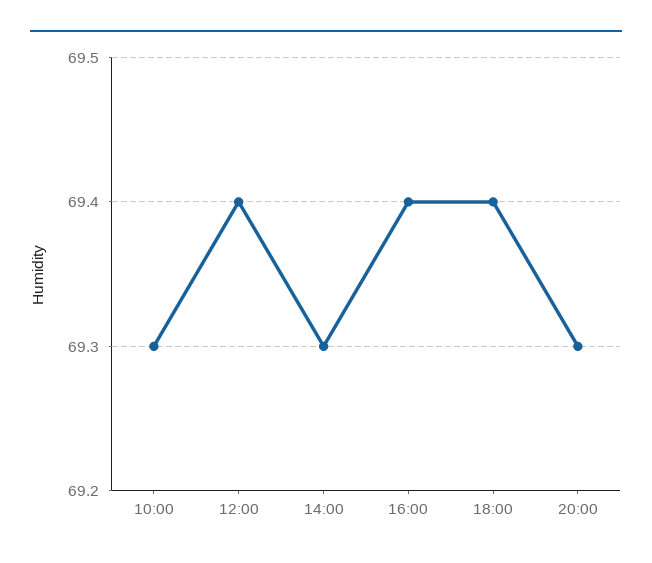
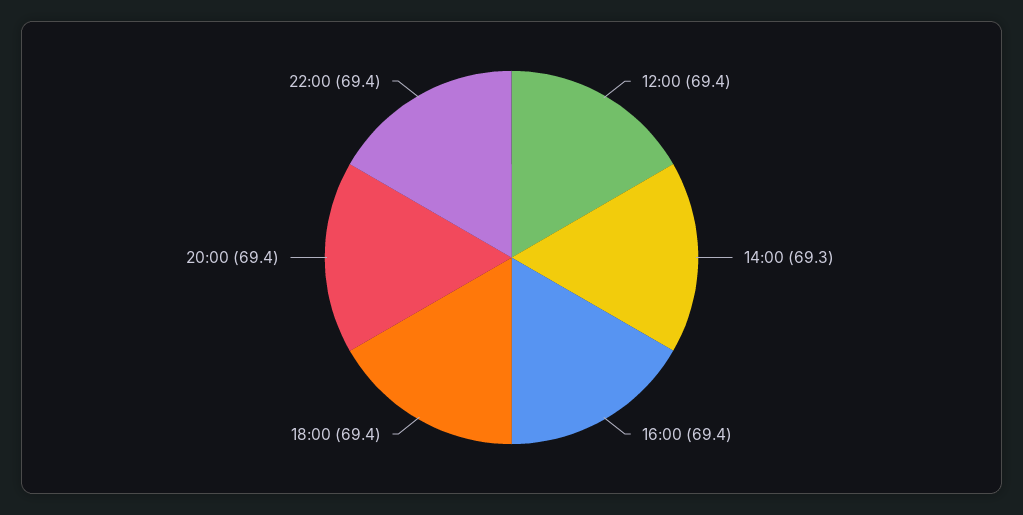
10:00: 69.3 -> none
20:00: 69.3 -> 69.4
22:00: none -> 69.4

